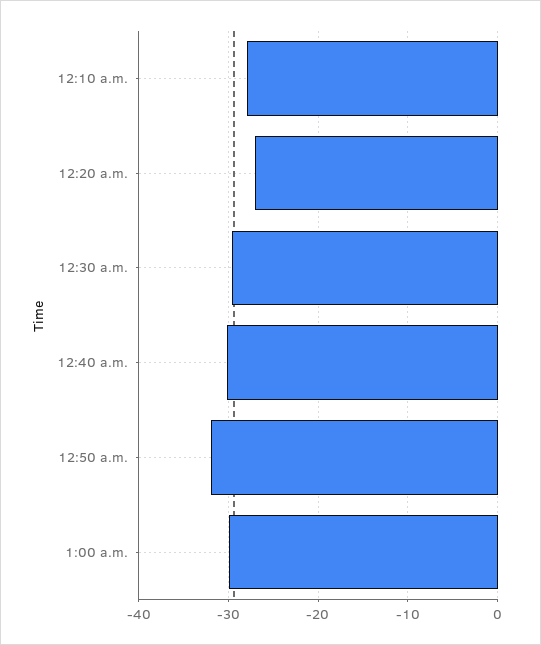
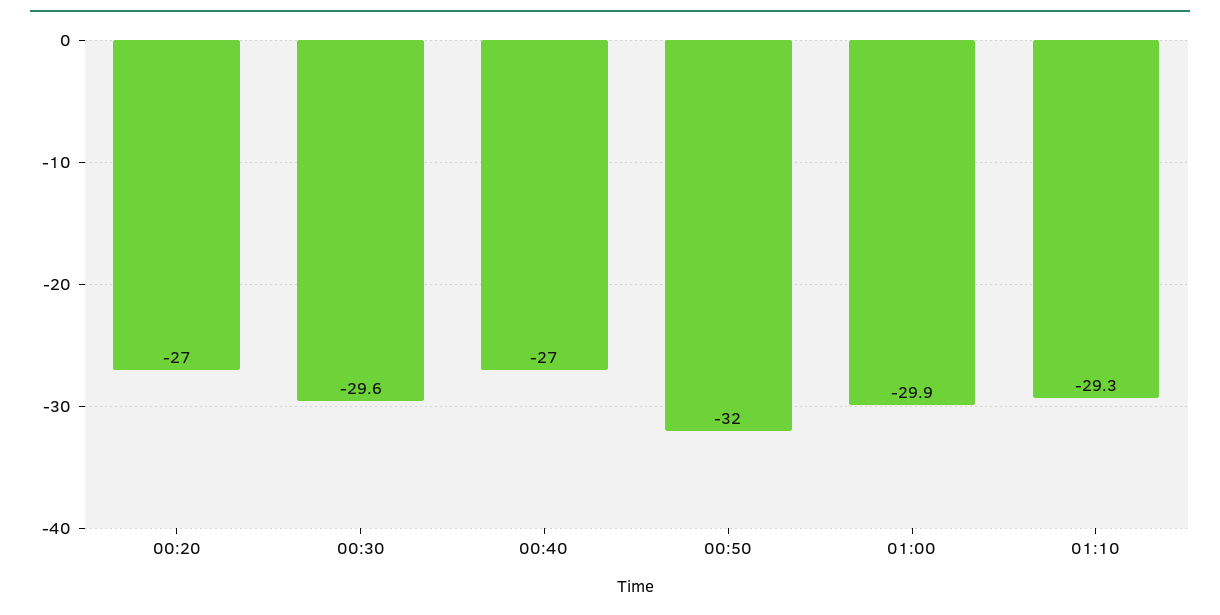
12:10 a.m.: -28 -> none
12:40 a.m.: -30 -> -27
01:10: none -> -29.3

